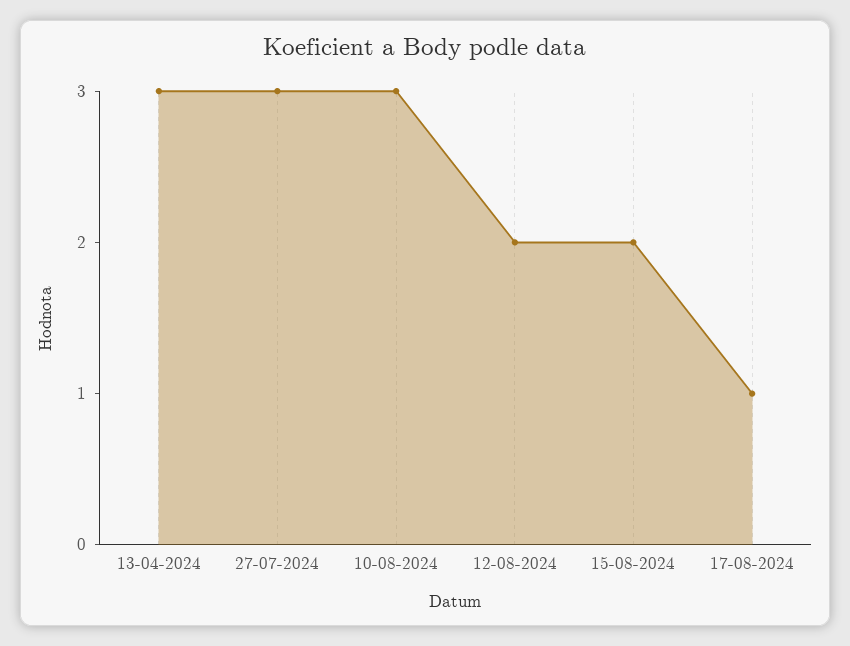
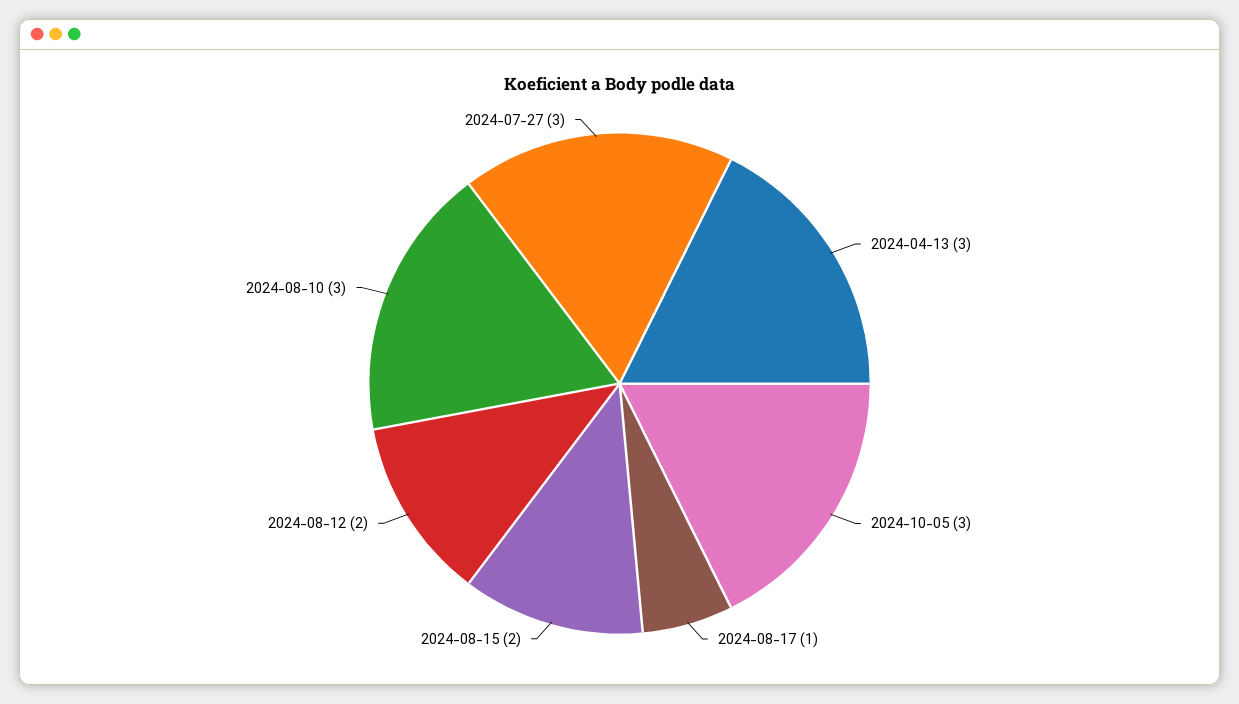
2024-10-05: none -> 3

